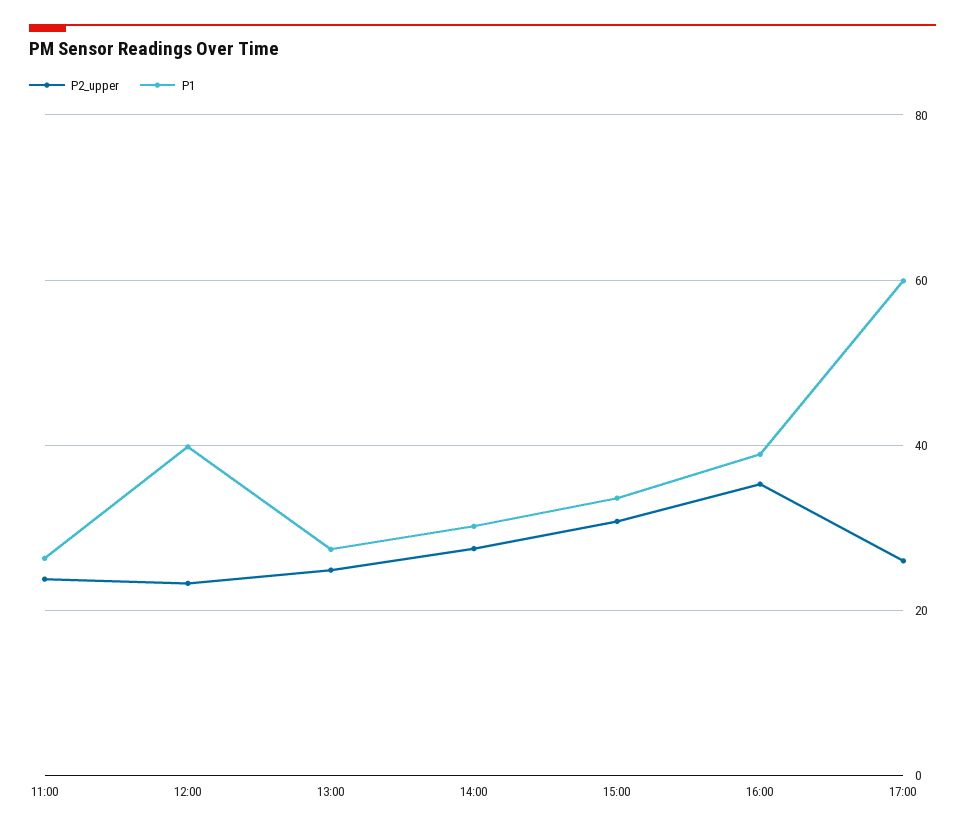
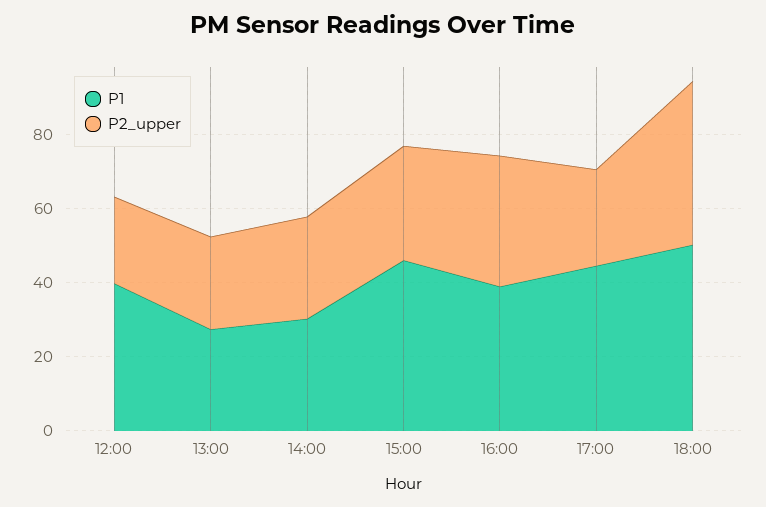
P2_upper, 11:00: 24 -> none
P1, 11:00: 26 -> none
P1, 15:00: 34 -> 45
P1, 17:00: 60 -> 45
P1, 18:00: none -> 50
P2_upper, 18:00: none -> 45

